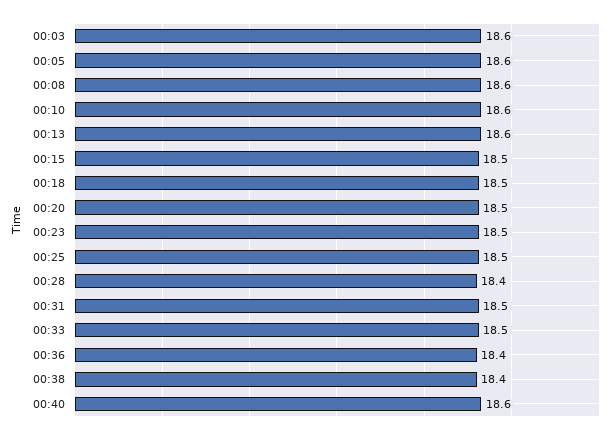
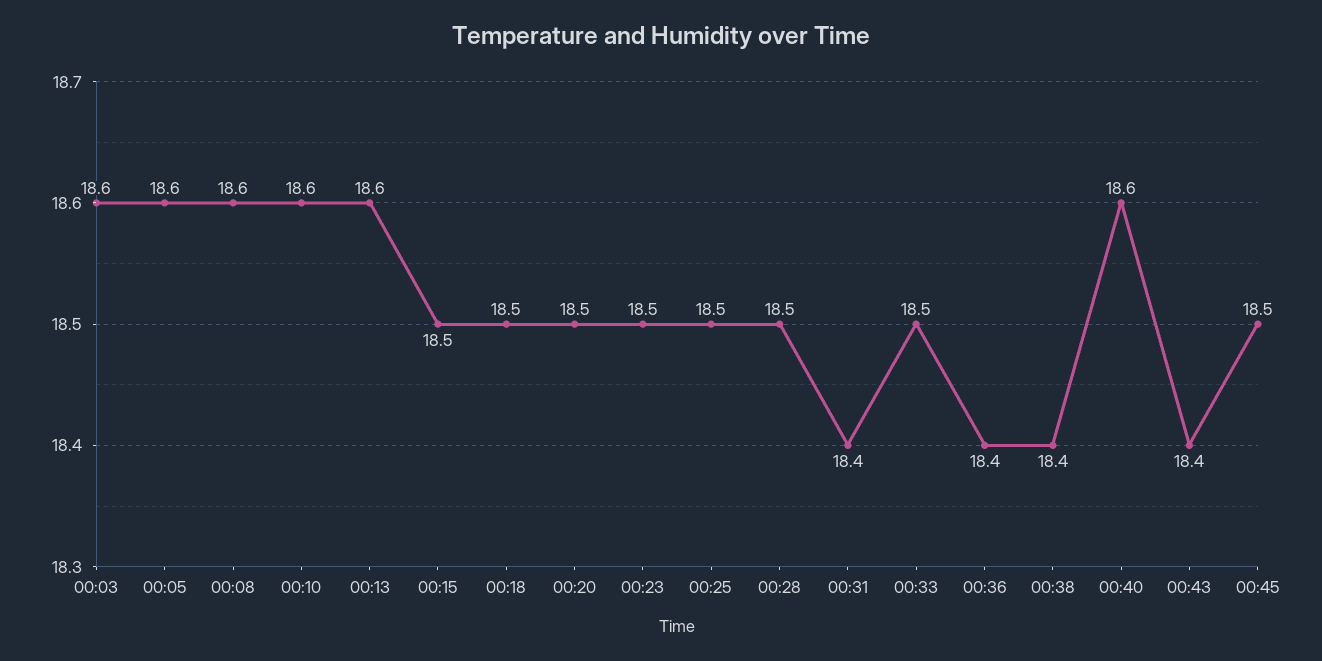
00:28: 18.4 -> 18.5
00:31: 18.5 -> 18.4
00:43: none -> 18.4
00:45: none -> 18.5

